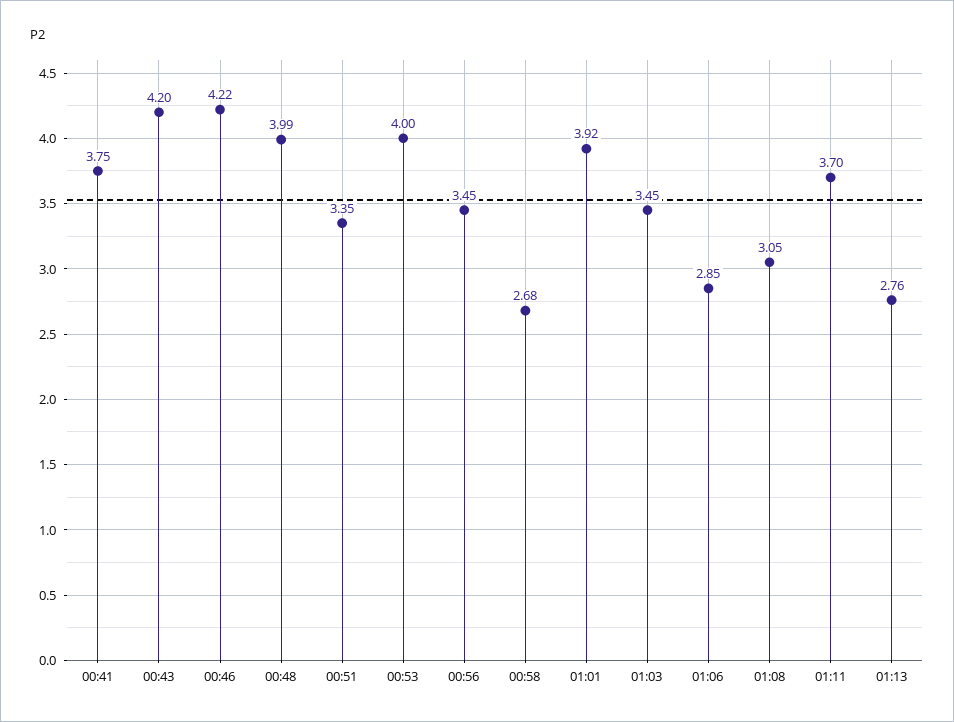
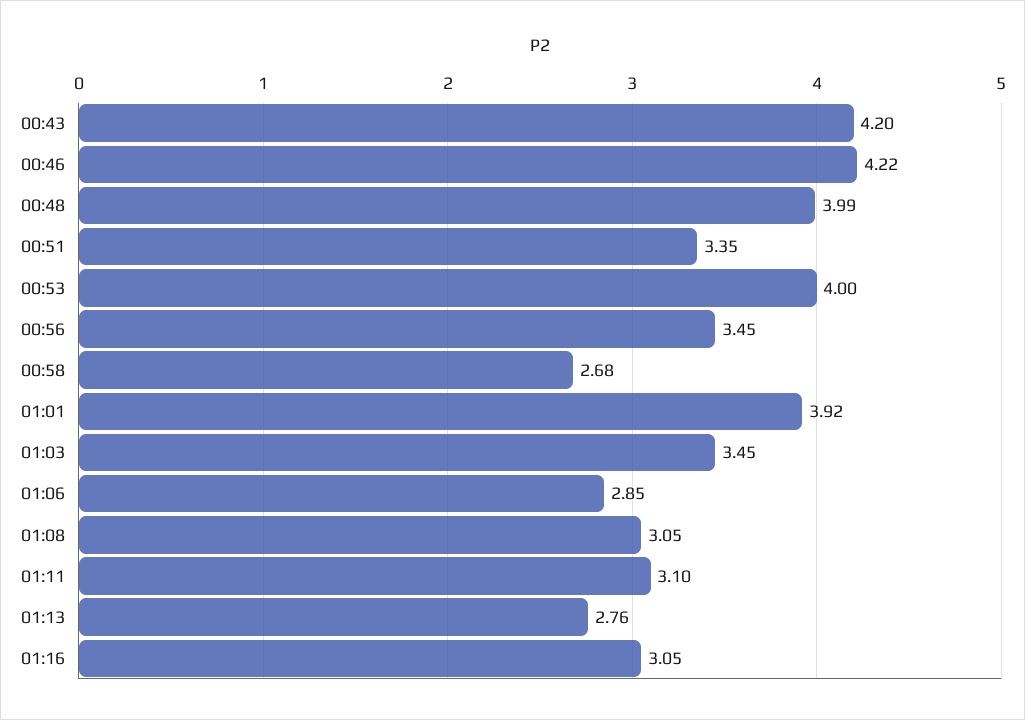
00:41: 3.75 -> none
01:11: 3.7 -> 3.1
01:16: none -> 3.05

